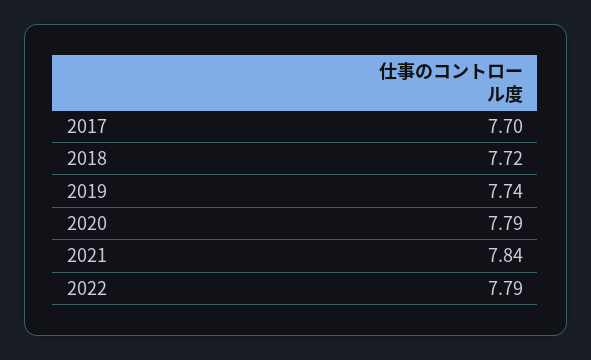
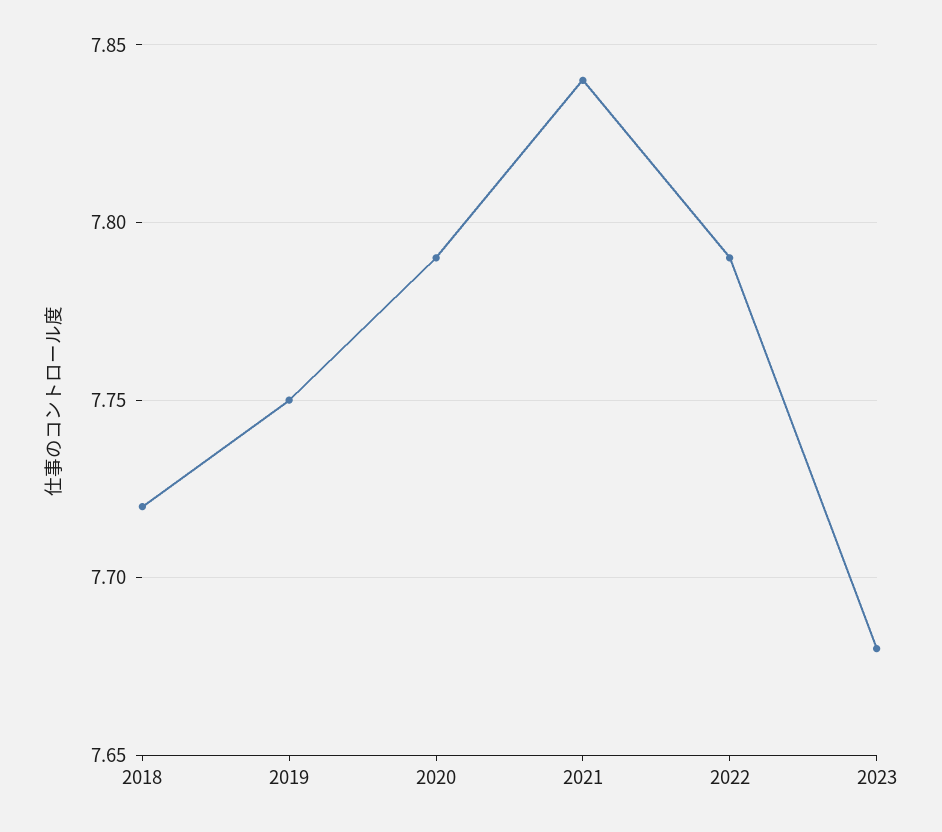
2017: 7.7 -> none
2019: 7.74 -> 7.75
2023: none -> 7.68

